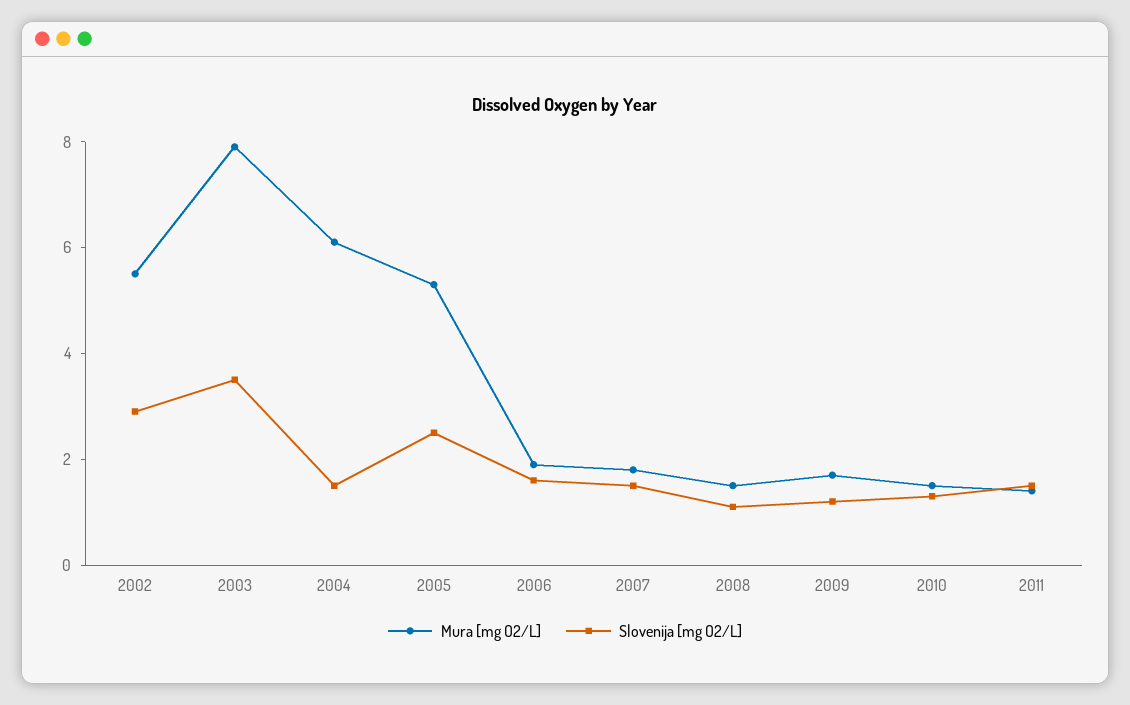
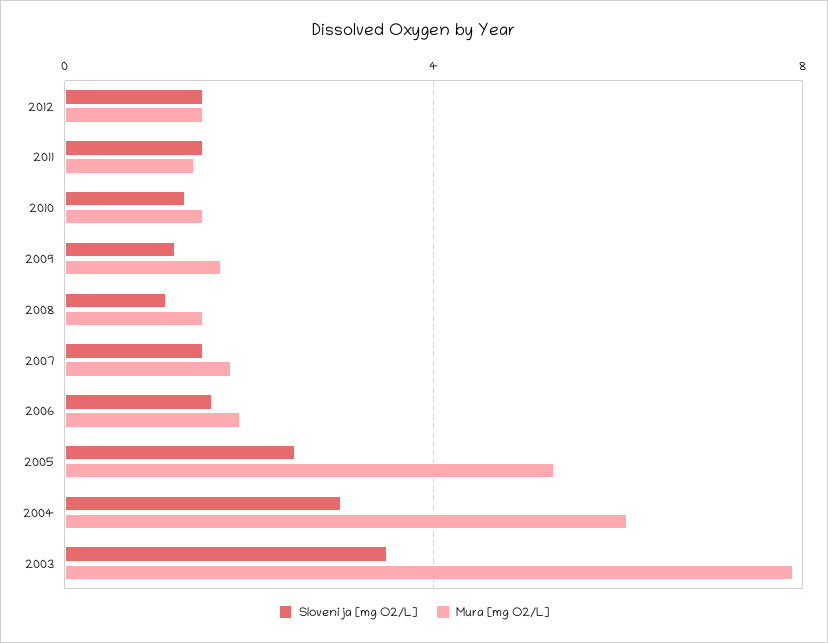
Mura [mg O2/L], 2002: 5.5 -> none
Slovenija [mg O2/L], 2002: 3 -> none
Slovenija [mg O2/L], 2004: 1.5 -> 3
Slovenija [mg O2/L], 2012: none -> 1.5
Mura [mg O2/L], 2012: none -> 1.5

